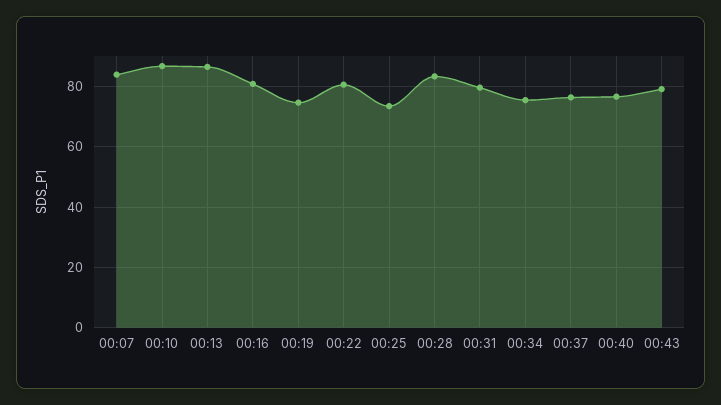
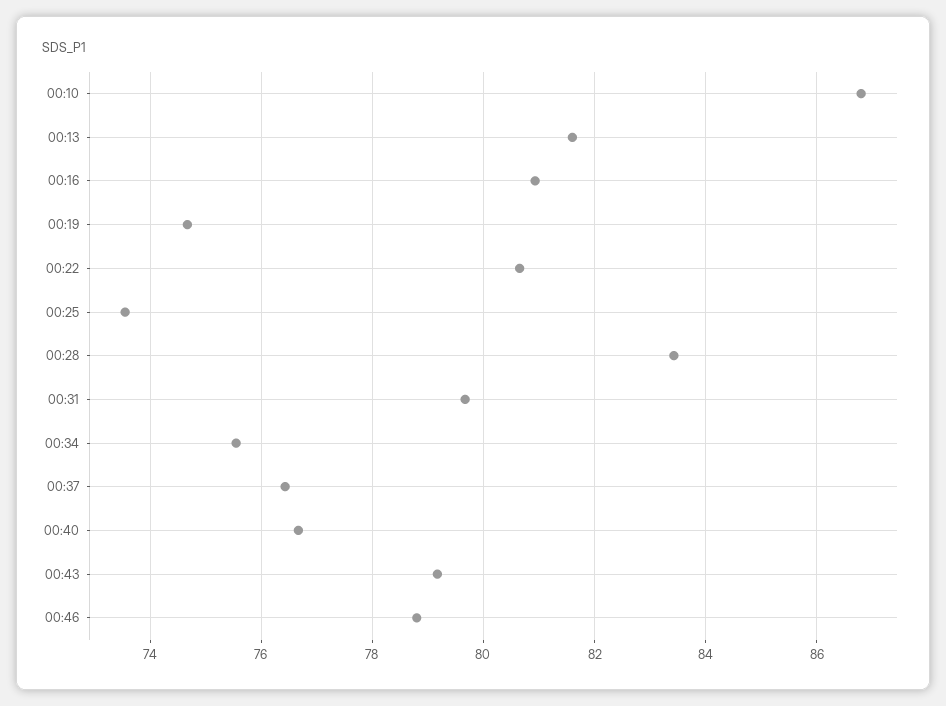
00:07: 84 -> none
00:13: 86 -> 81.6
00:46: none -> 78.8

